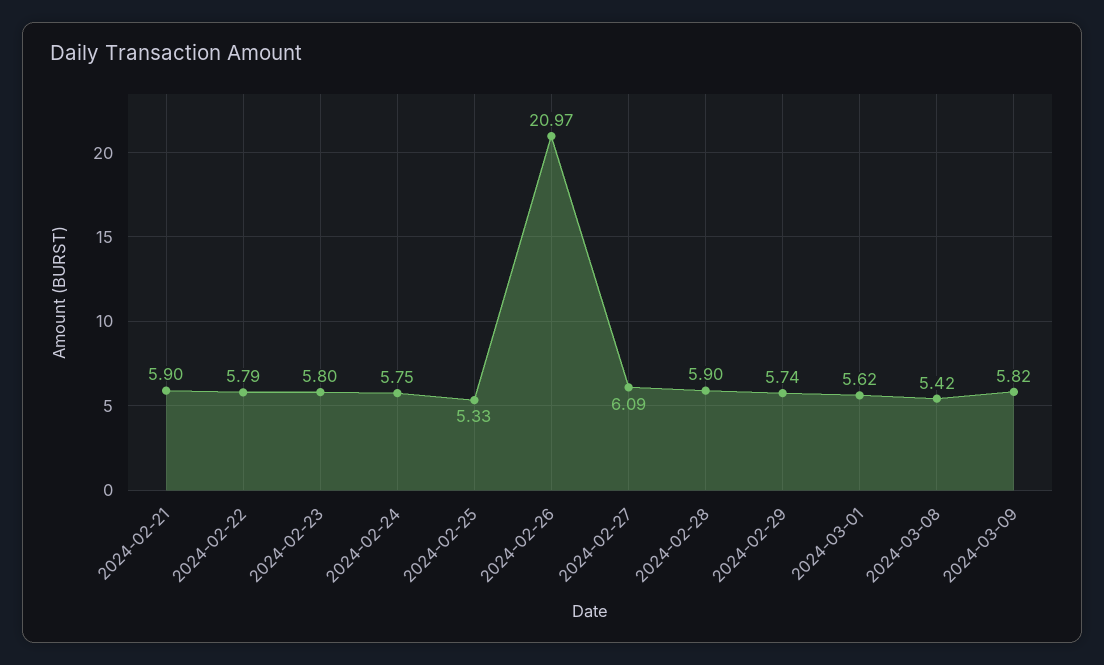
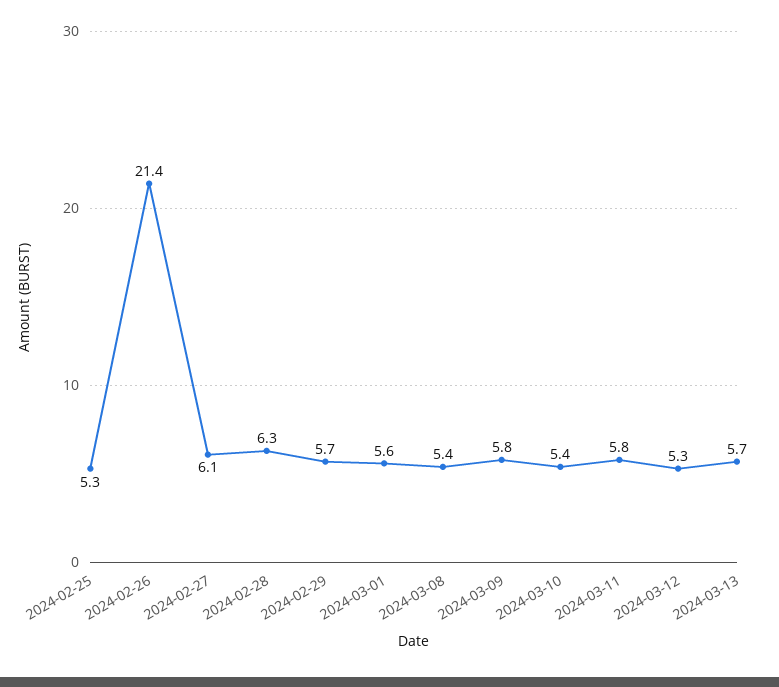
2024-02-21: 5.9 -> none
2024-02-22: 5.79 -> none
2024-02-23: 5.8 -> none
2024-02-24: 5.75 -> none
2024-02-26: 20.97 -> 21.4
2024-02-28: 5.9 -> 6.3
2024-03-10: none -> 5.4
2024-03-11: none -> 5.8
2024-03-12: none -> 5.3
2024-03-13: none -> 5.7

